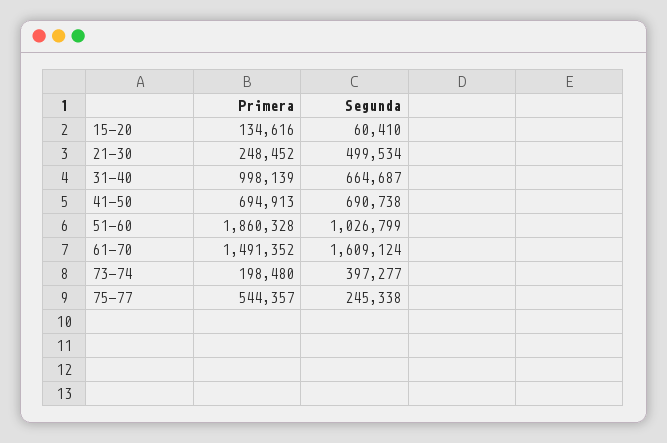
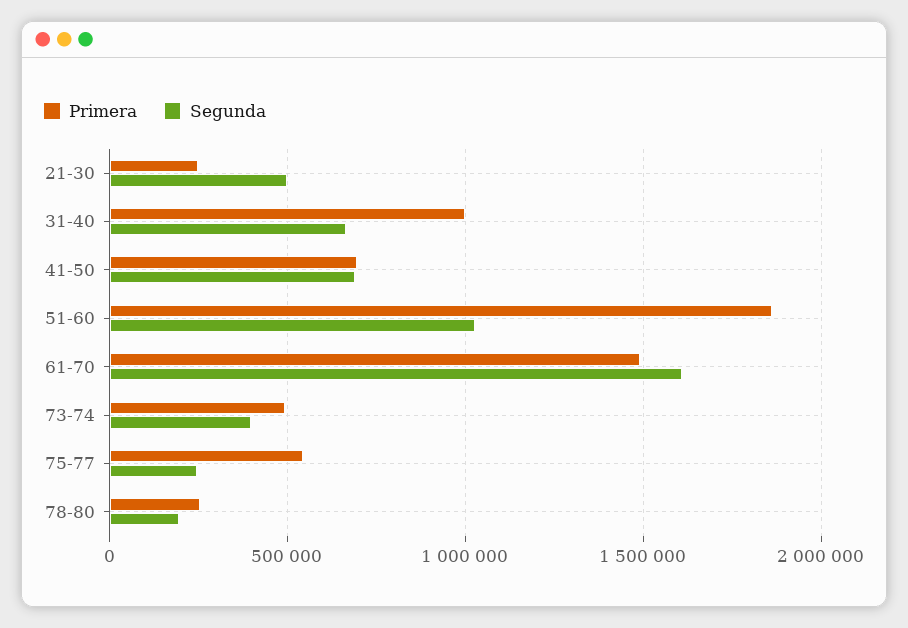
Primera, 15-20: 134616 -> none
Segunda, 15-20: 60410 -> none
Primera, 73-74: 198480 -> 500000
Primera, 78-80: none -> 250000
Segunda, 78-80: none -> 200000

